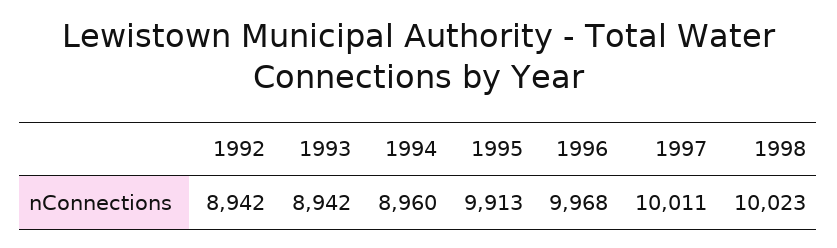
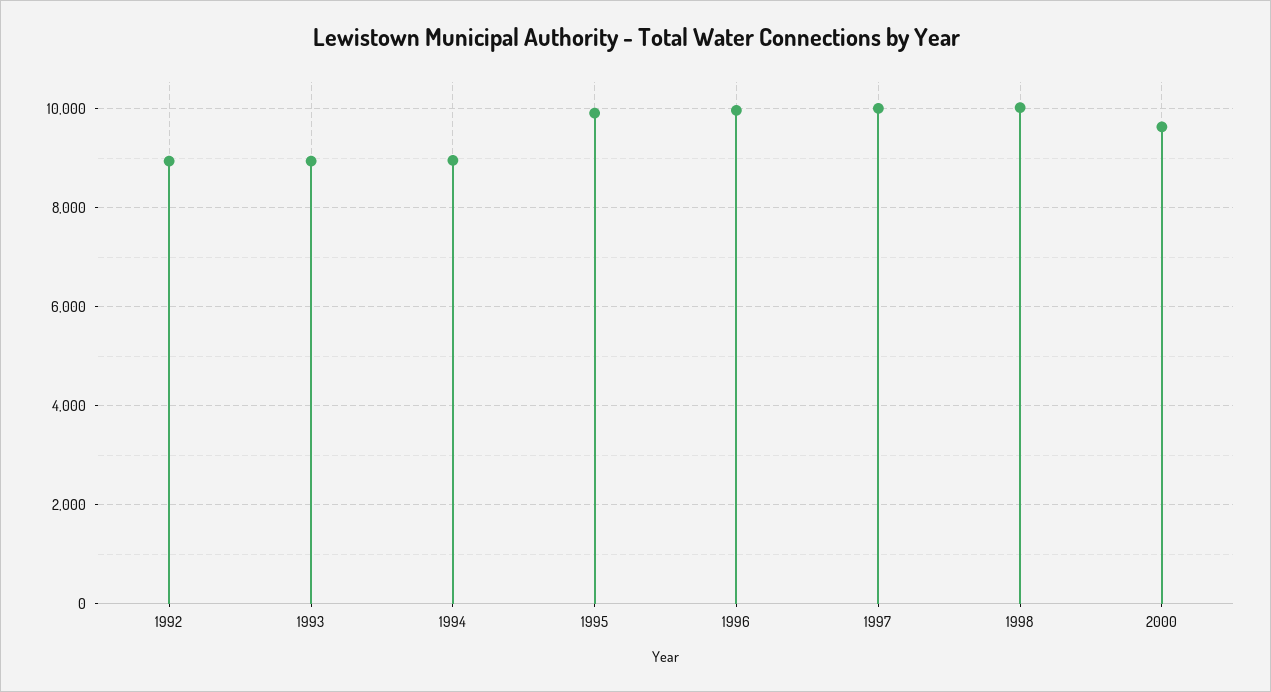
2000: none -> 9600

